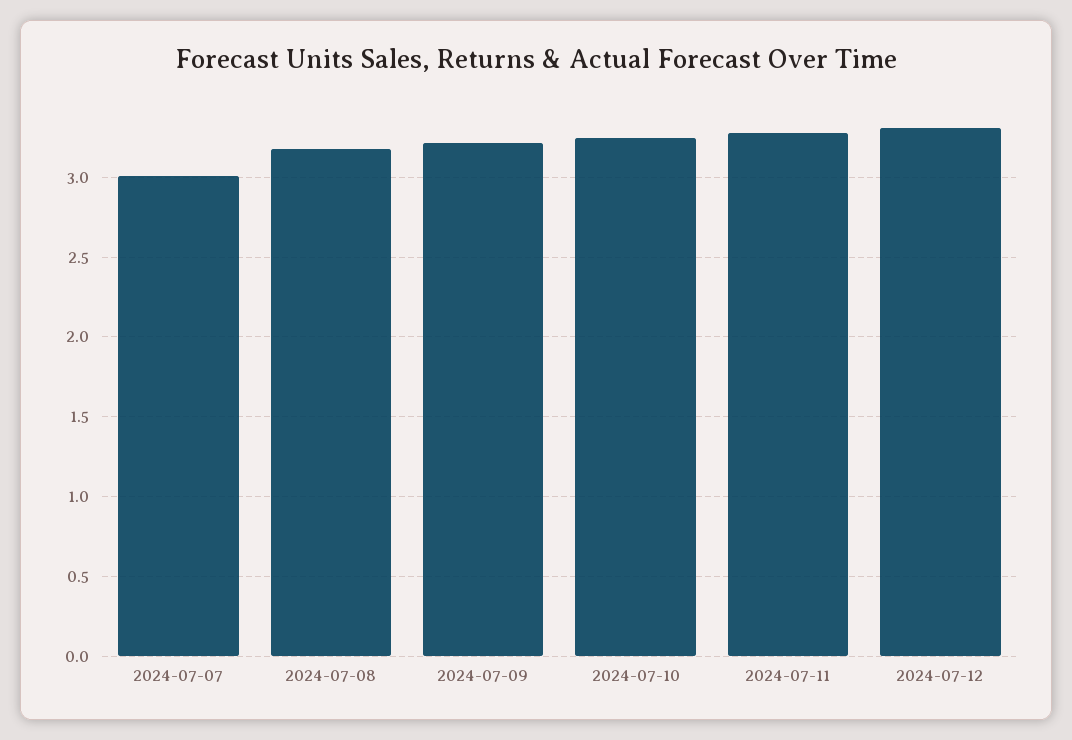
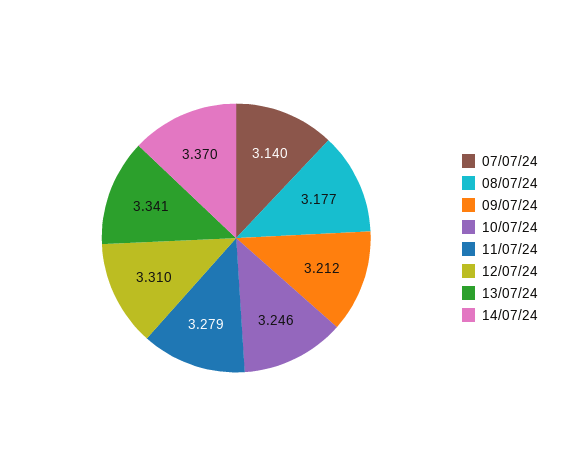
2024-07-07: 3 -> 3.14
13/07/24: none -> 3.341
14/07/24: none -> 3.37

